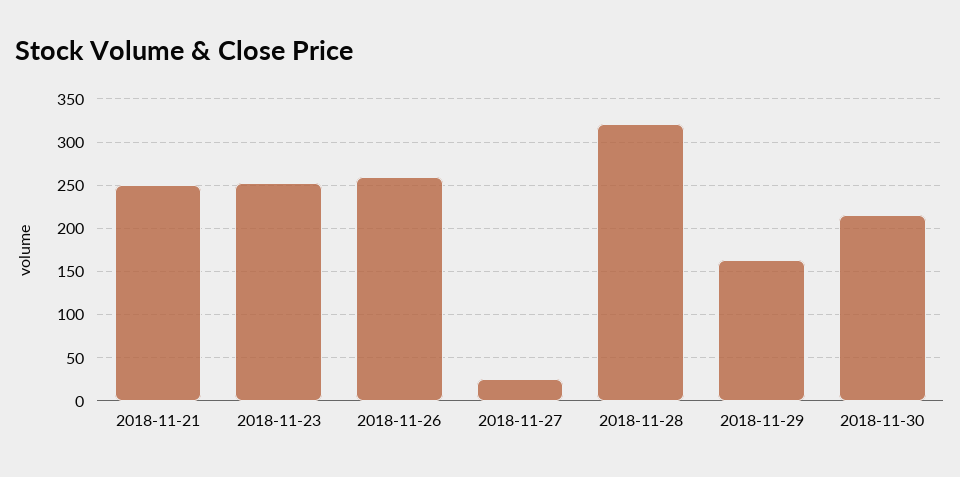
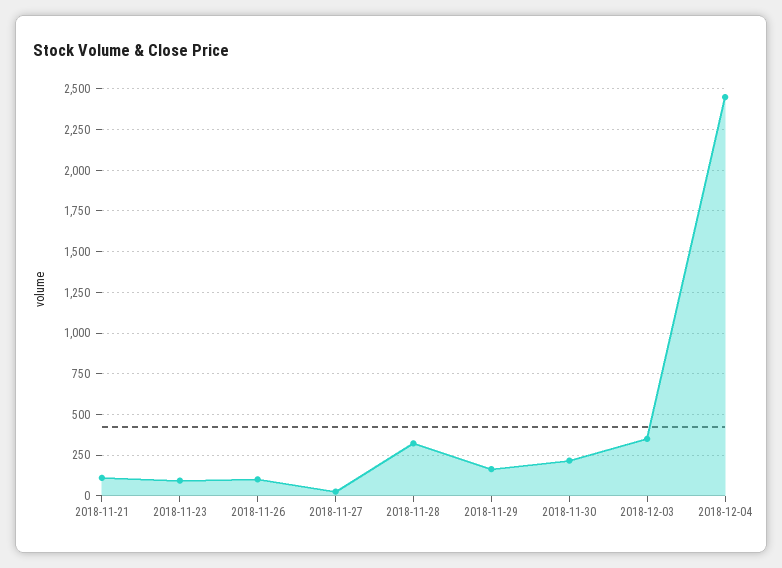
2018-11-21: 250 -> 100
2018-11-23: 250 -> 100
2018-11-26: 260 -> 100
2018-12-03: none -> 350
2018-12-04: none -> 2450

